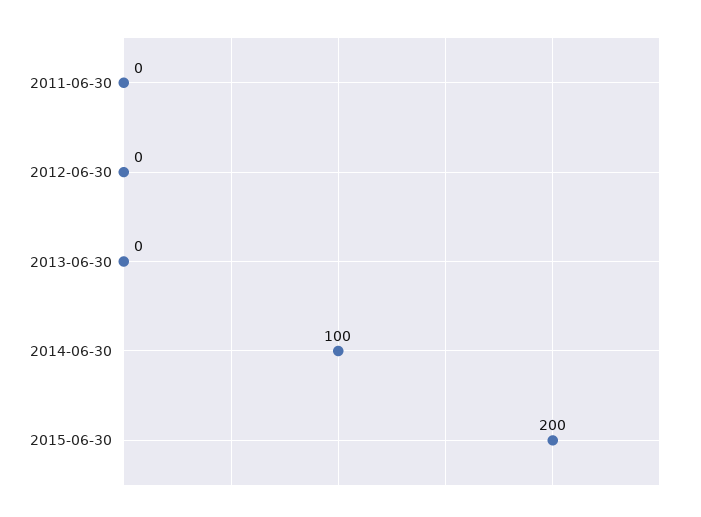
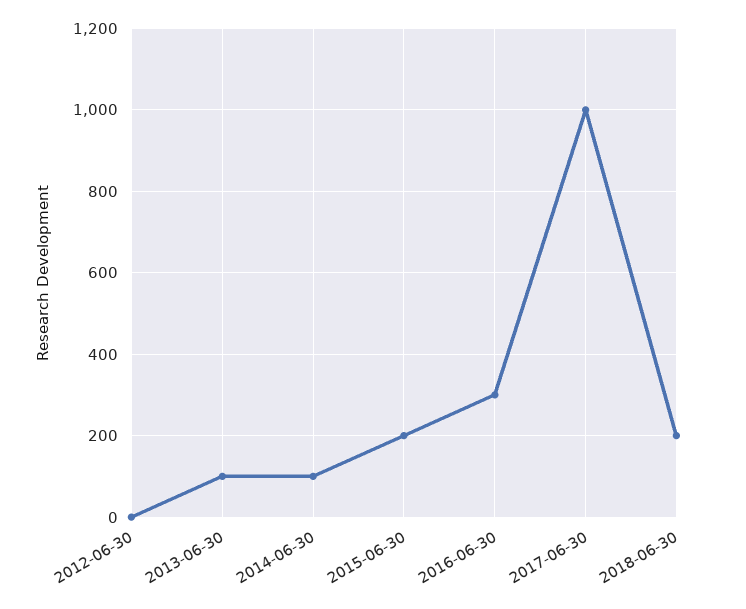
2011-06-30: 0 -> none
2013-06-30: 0 -> 100
2016-06-30: none -> 300
2017-06-30: none -> 1000
2018-06-30: none -> 200

